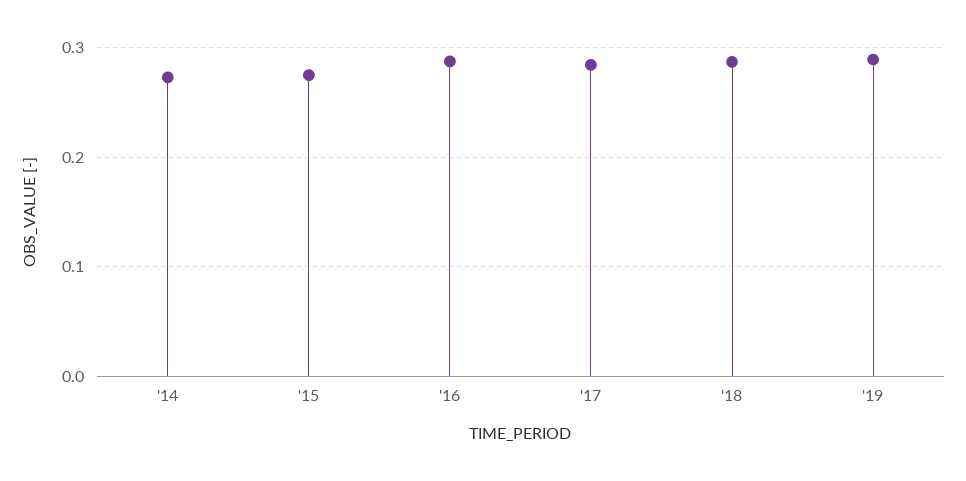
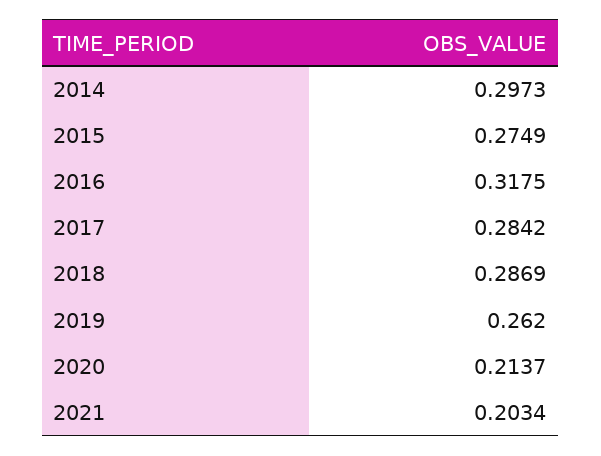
'14: 0.27 -> 0.2973
'16: 0.29 -> 0.3175
'19: 0.29 -> 0.262
2020: none -> 0.2137
2021: none -> 0.2034

